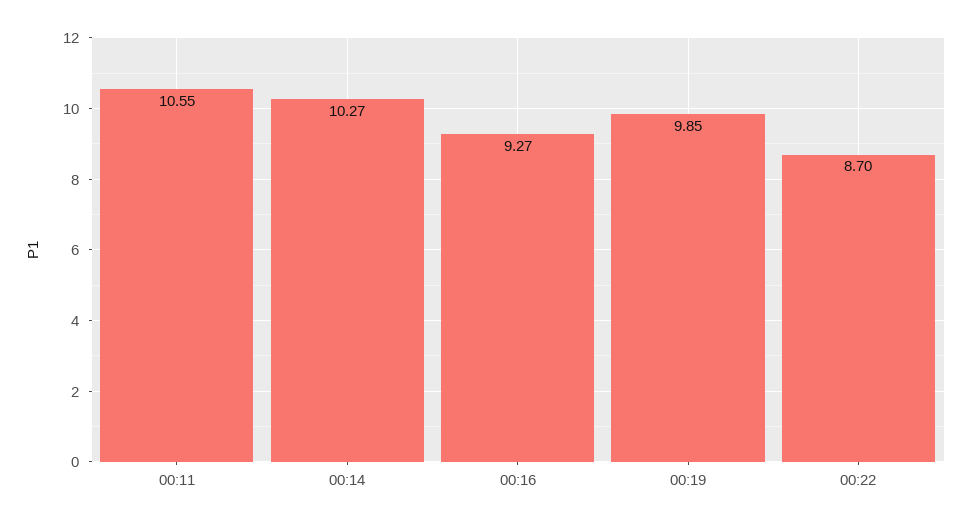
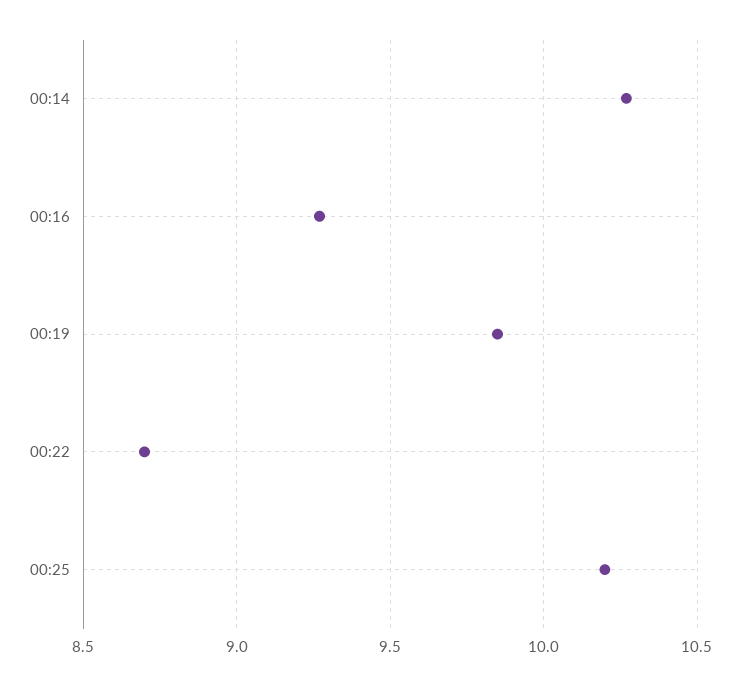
00:11: 10.55 -> none
00:25: none -> 10.2

